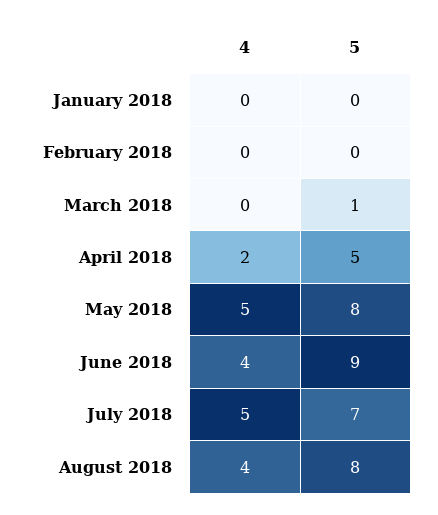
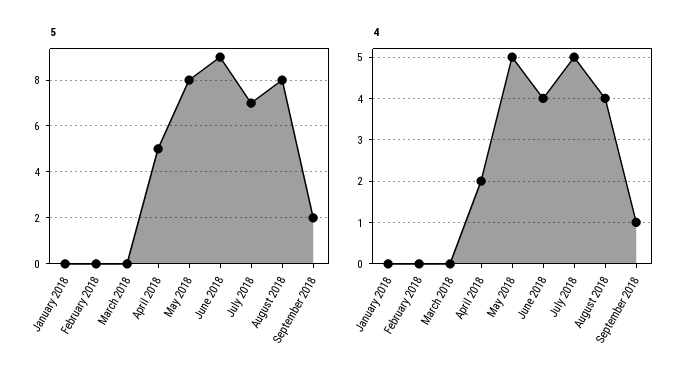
5, March 2018: 1 -> 0
5, September 2018: none -> 2
4, September 2018: none -> 1

